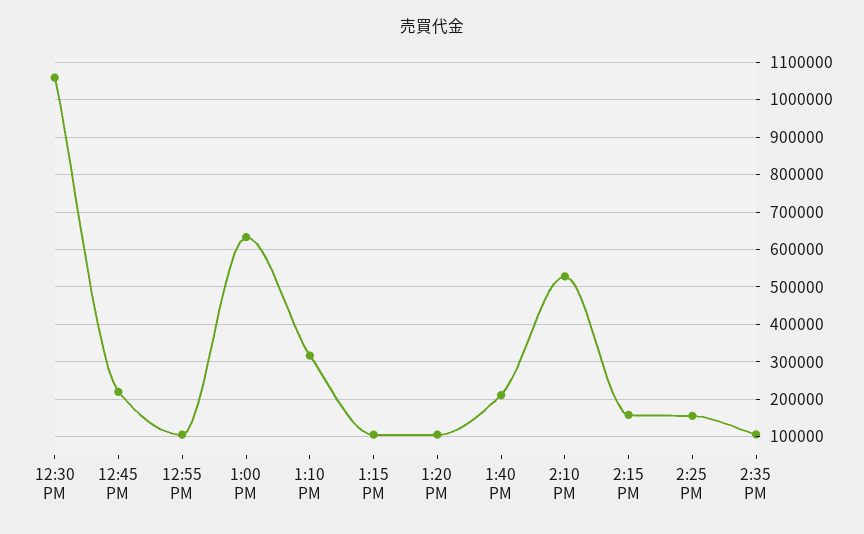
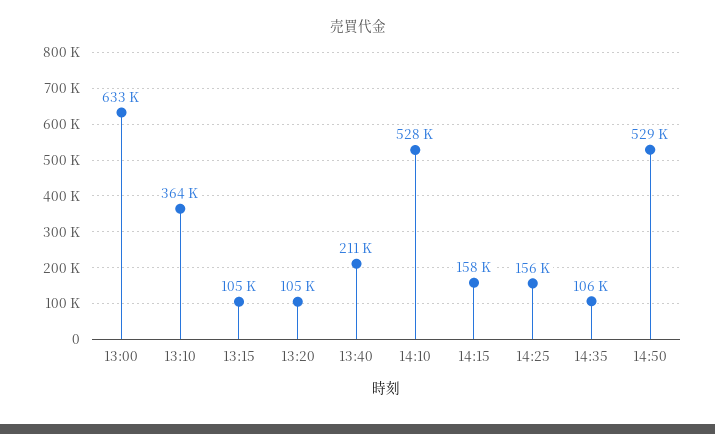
12:30 PM: 1060000 -> none
12:45 PM: 220000 -> none
12:55 PM: 100000 -> none
1:10 PM: 320000 -> 364000
14:50: none -> 529000

